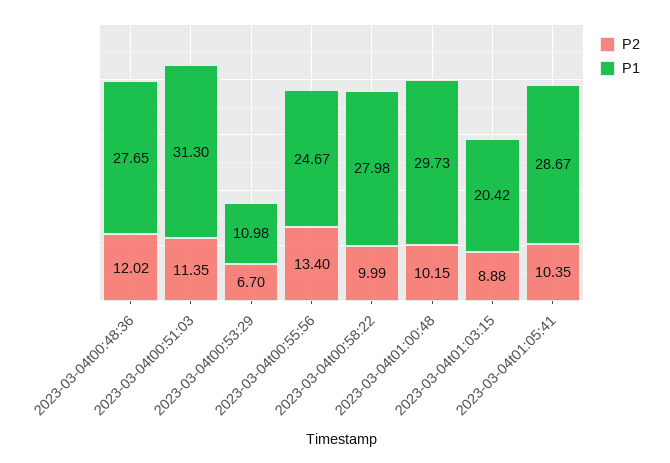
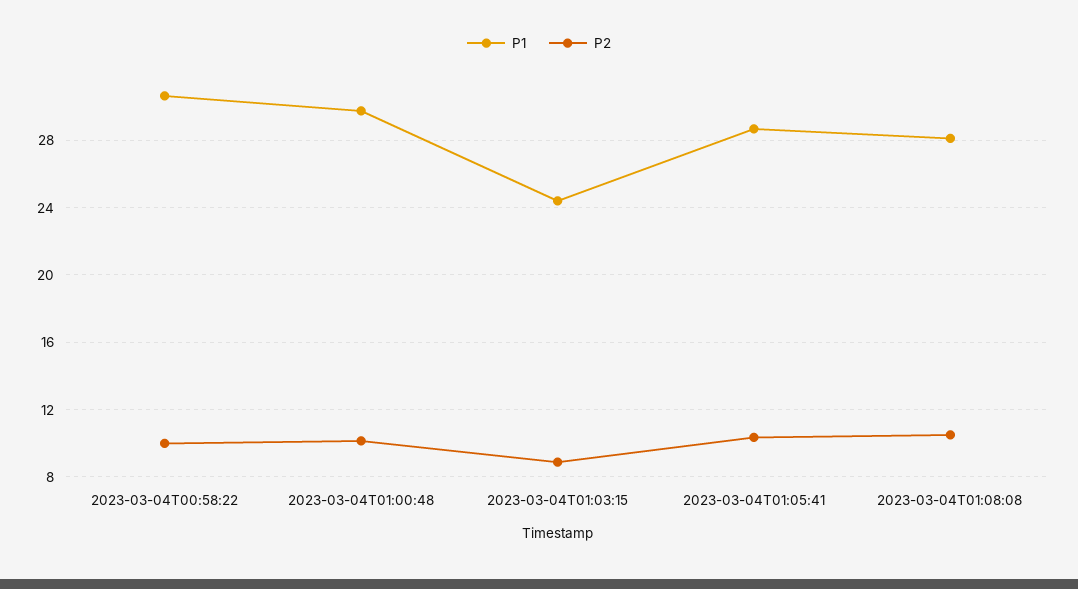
P2, 2023-03-04t00:48:36: 12.02 -> none
P1, 2023-03-04t00:48:36: 27.65 -> none
P2, 2023-03-04t00:51:03: 11.35 -> none
P1, 2023-03-04t00:51:03: 31.3 -> none
P2, 2023-03-04t00:53:29: 6.7 -> none
P1, 2023-03-04t00:53:29: 10.98 -> none
P2, 2023-03-04t00:55:56: 13.4 -> none
P1, 2023-03-04t00:55:56: 24.67 -> none
P1, 2023-03-04t00:58:22: 27.98 -> 30.5
P1, 2023-03-04t01:03:15: 20.42 -> 24.5
P1, 2023-03-04T01:08:08: none -> 28
P2, 2023-03-04T01:08:08: none -> 10.5

